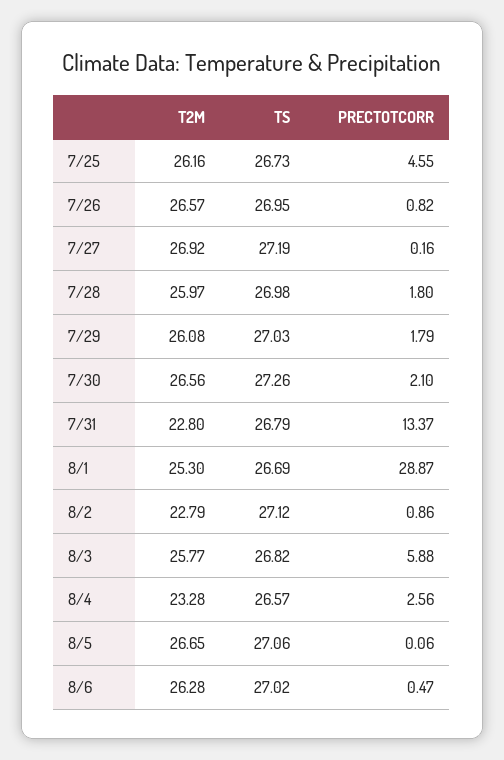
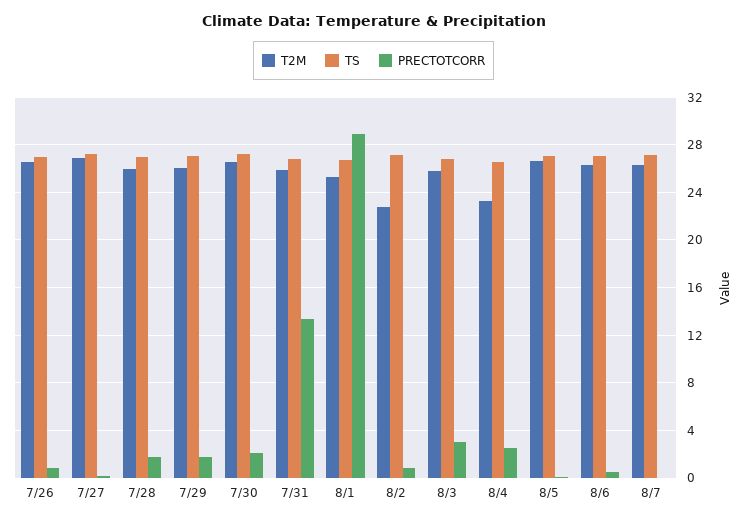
T2M, 7/25: 26.16 -> none
TS, 7/25: 26.73 -> none
PRECTOTCORR, 7/25: 4.55 -> none
T2M, 7/31: 22.8 -> 26
PRECTOTCORR, 8/3: 5.88 -> 3
T2M, 8/7: none -> 26
TS, 8/7: none -> 27
PRECTOTCORR, 8/7: none -> 0

